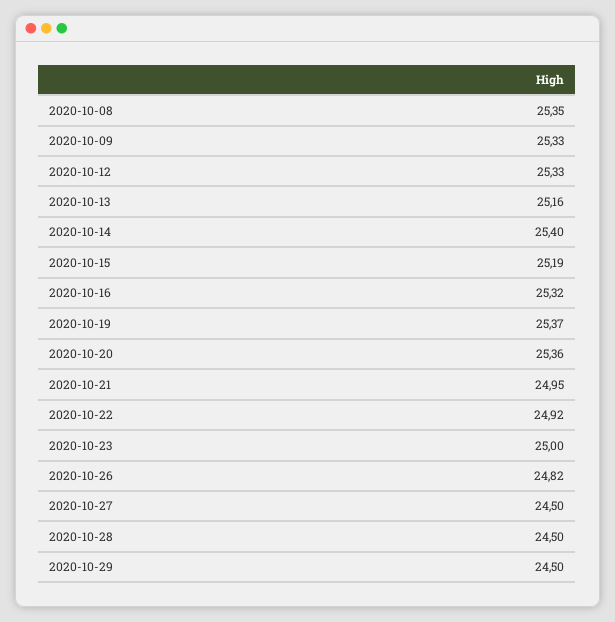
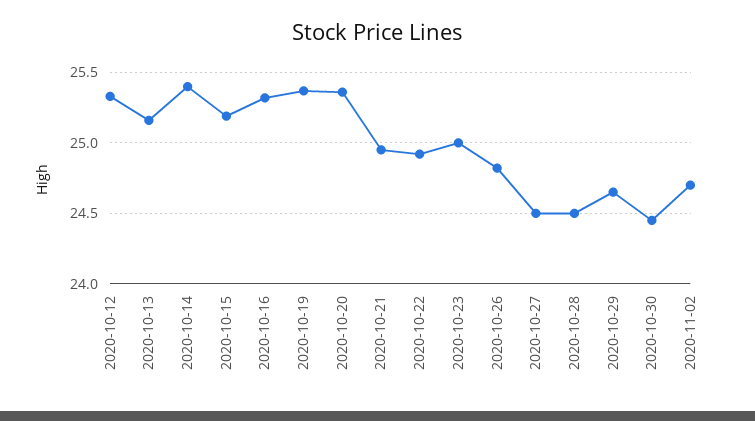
2020-10-08: 25.35 -> none
2020-10-09: 25.33 -> none
2020-10-29: 24.5 -> 24.65
2020-10-30: none -> 24.45
2020-11-02: none -> 24.7

